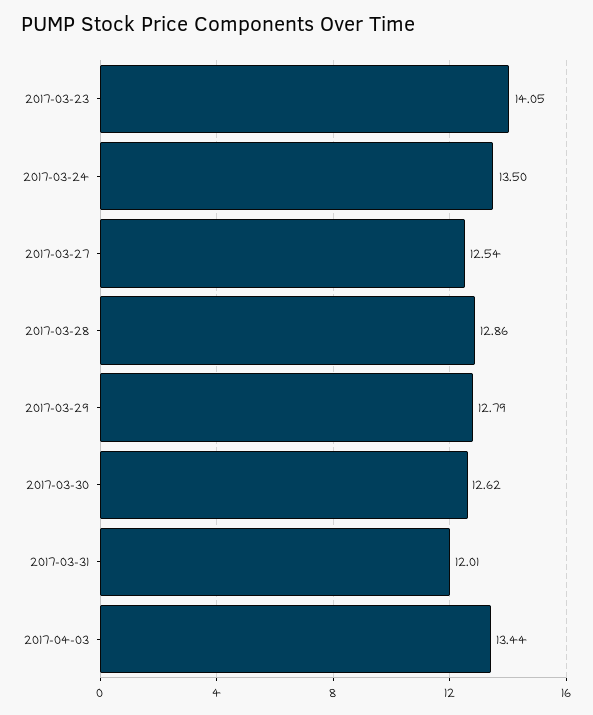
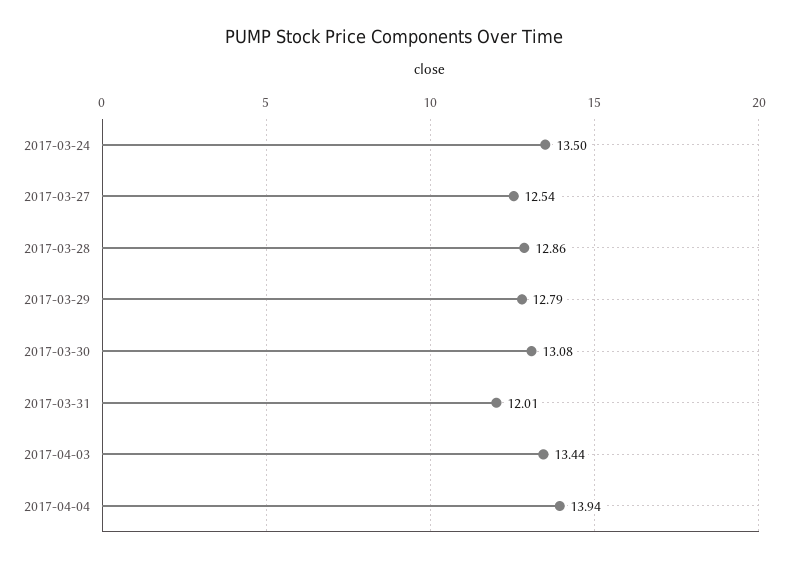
2017-03-23: 14.05 -> none
2017-03-30: 12.62 -> 13.08
2017-04-04: none -> 13.94

